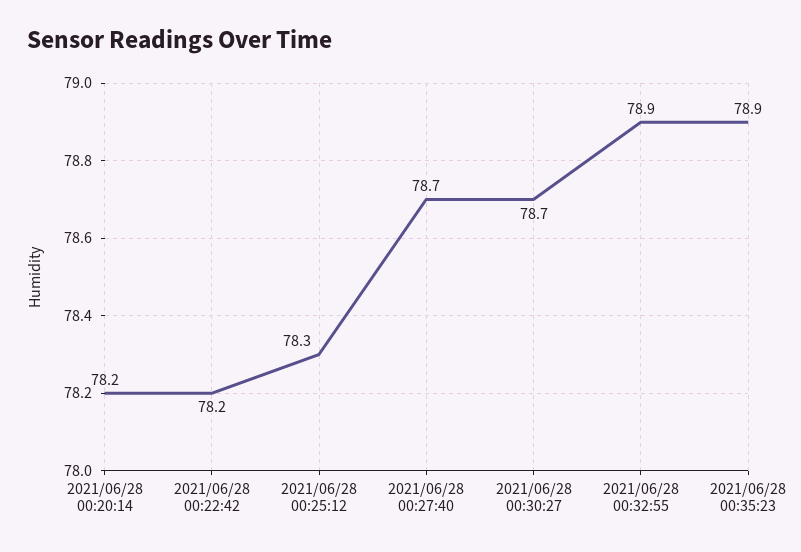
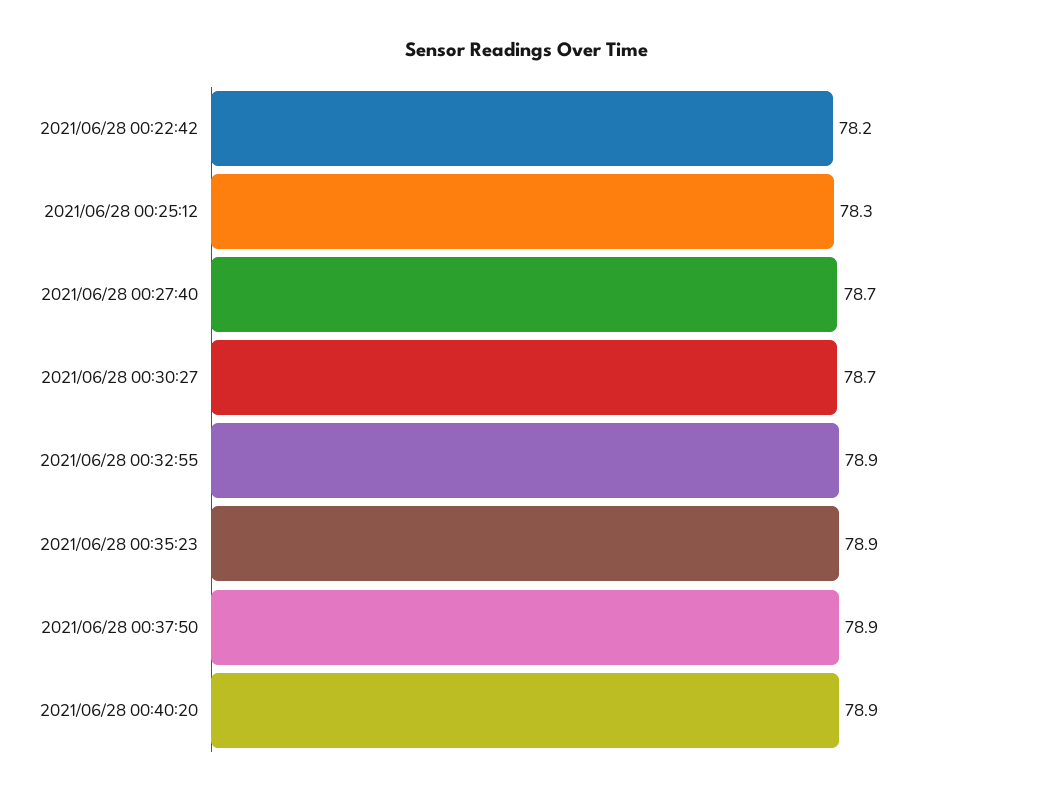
2021/06/28 00:20:14: 78.2 -> none
2021/06/28 00:37:50: none -> 78.9
2021/06/28 00:40:20: none -> 78.9

